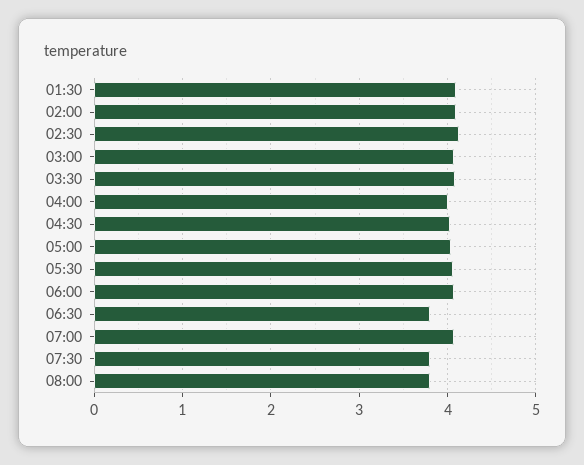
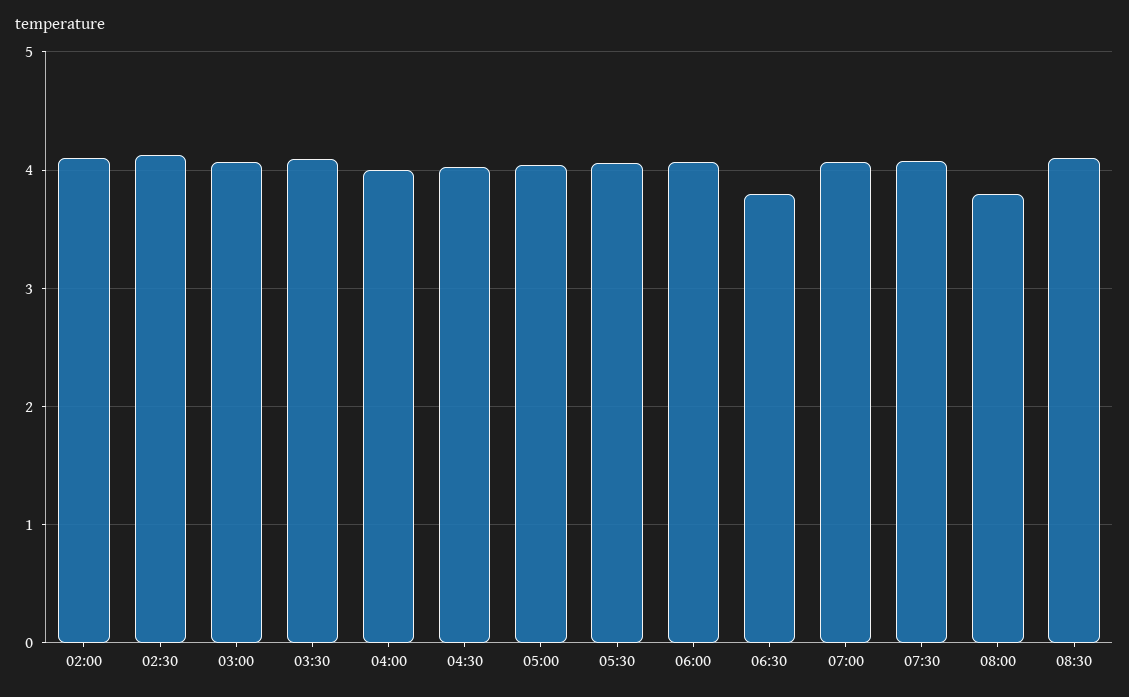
01:30: 4.1 -> none
07:30: 3.8 -> 4.1
08:30: none -> 4.1

